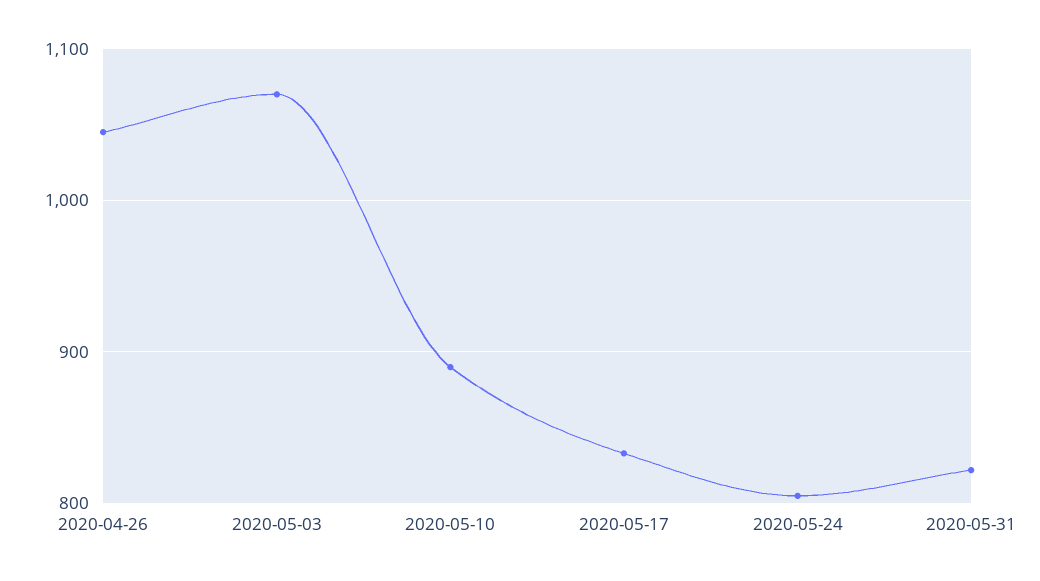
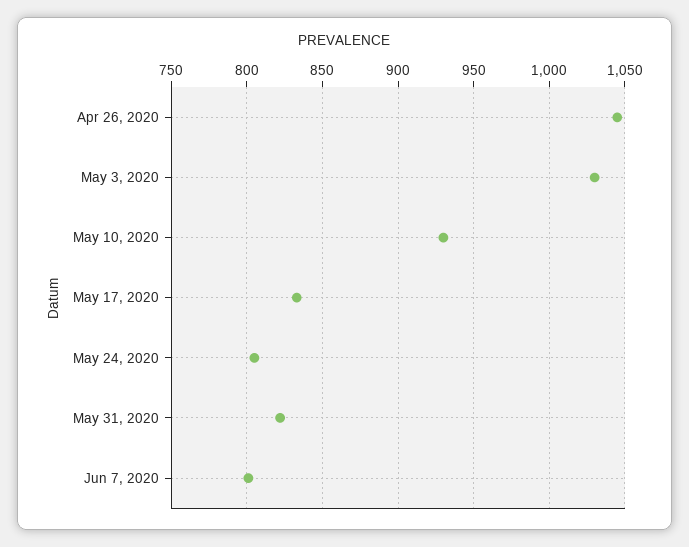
2020-05-03: 1070 -> 1030
2020-05-10: 890 -> 930
Jun 7, 2020: none -> 800

